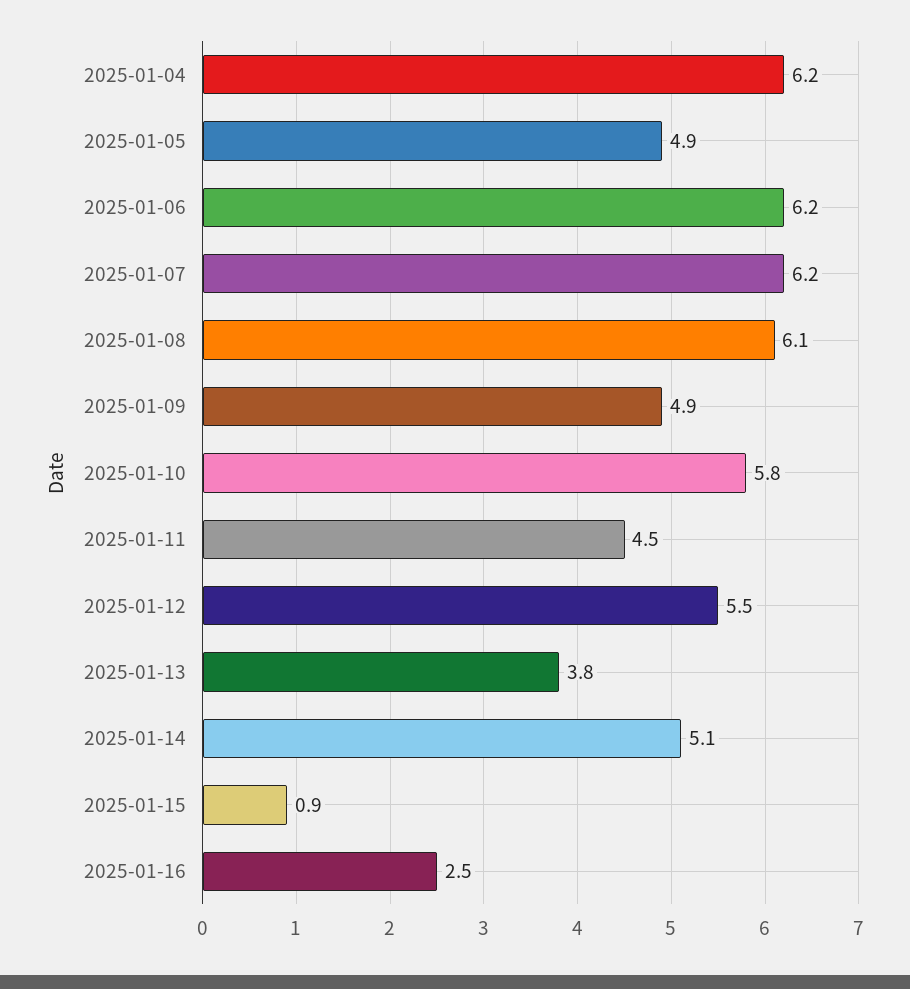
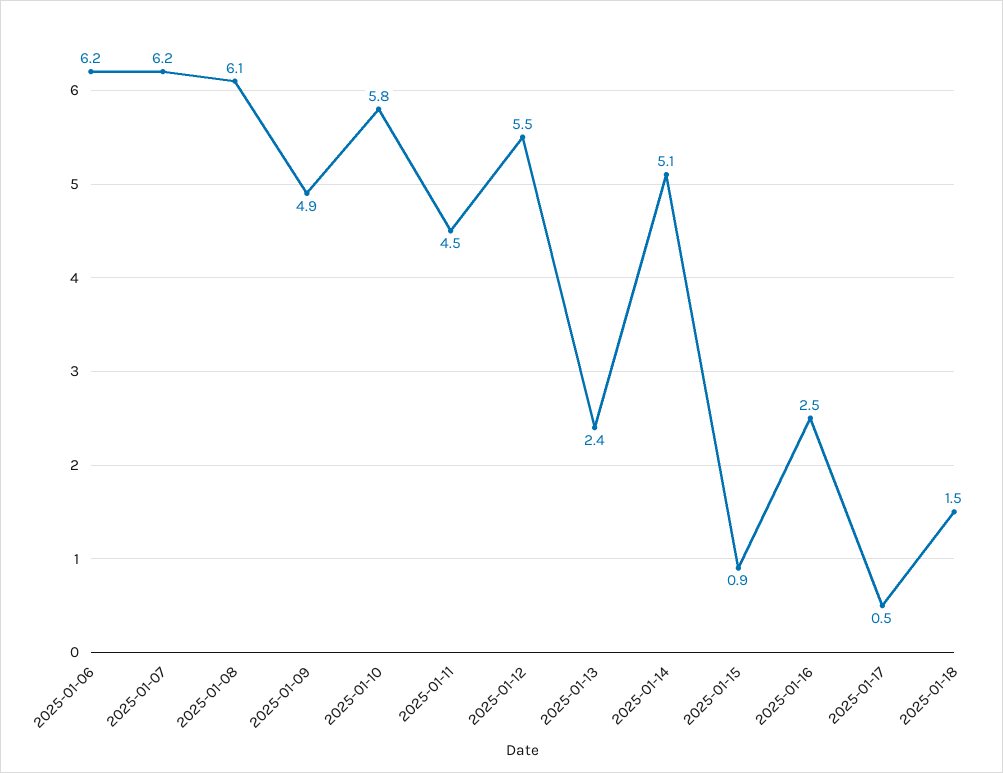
2025-01-04: 6.2 -> none
2025-01-05: 4.9 -> none
2025-01-13: 3.8 -> 2.4
2025-01-17: none -> 0.5
2025-01-18: none -> 1.5

